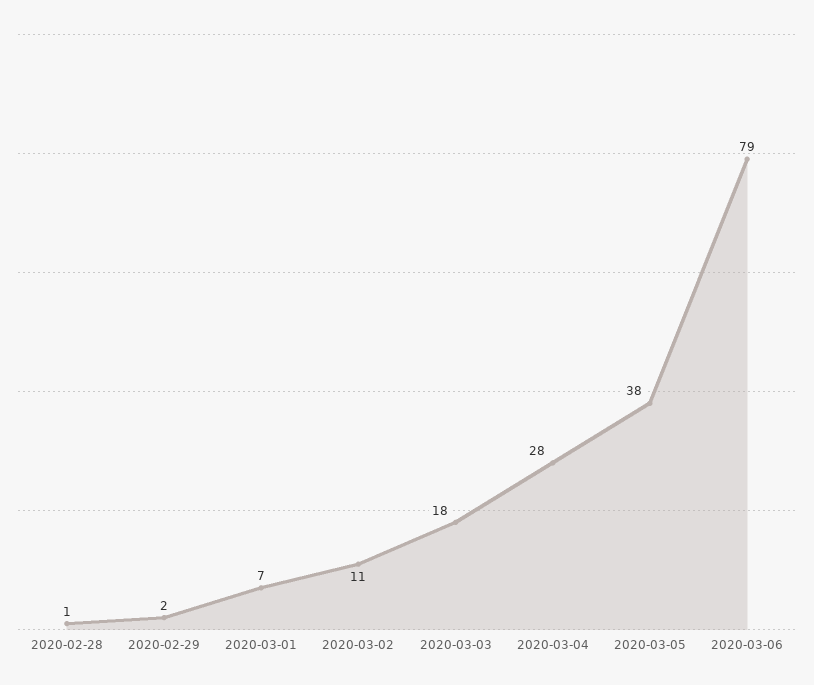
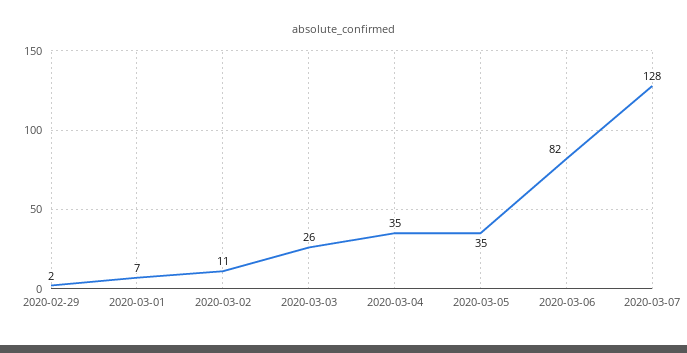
2020-02-28: 1 -> none
2020-03-03: 18 -> 26
2020-03-04: 28 -> 35
2020-03-05: 38 -> 35
2020-03-06: 79 -> 82
2020-03-07: none -> 128

